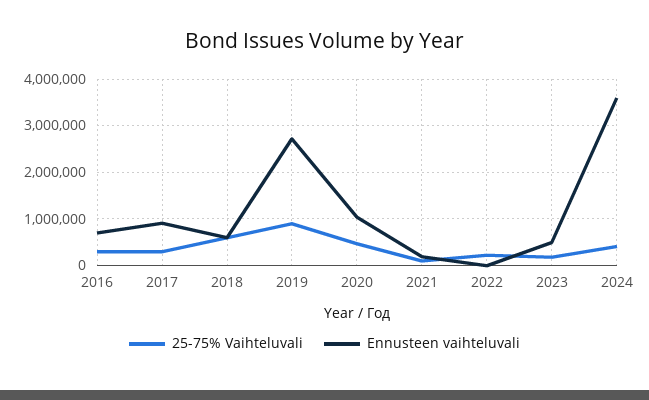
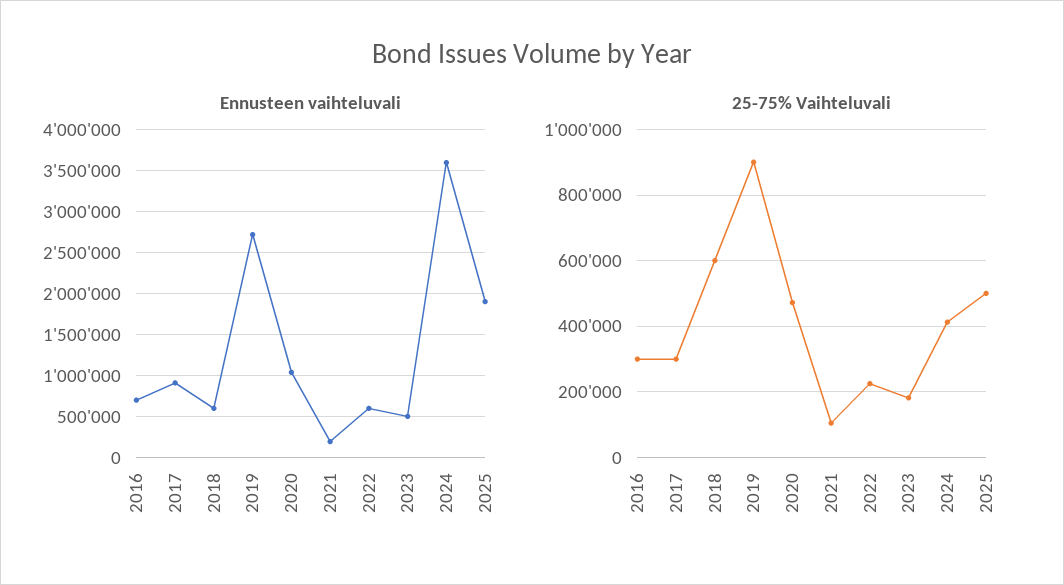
Ennusteen vaihteluvali, 2022: 0 -> 600000
Ennusteen vaihteluvali, 2025: none -> 1900000
25-75% Vaihteluvali, 2025: none -> 500000

